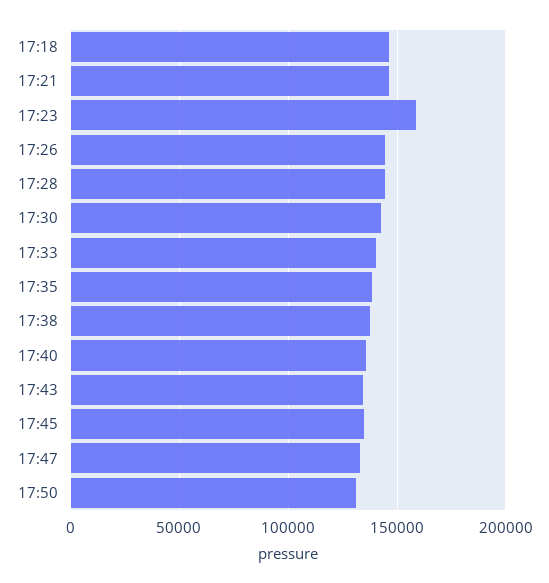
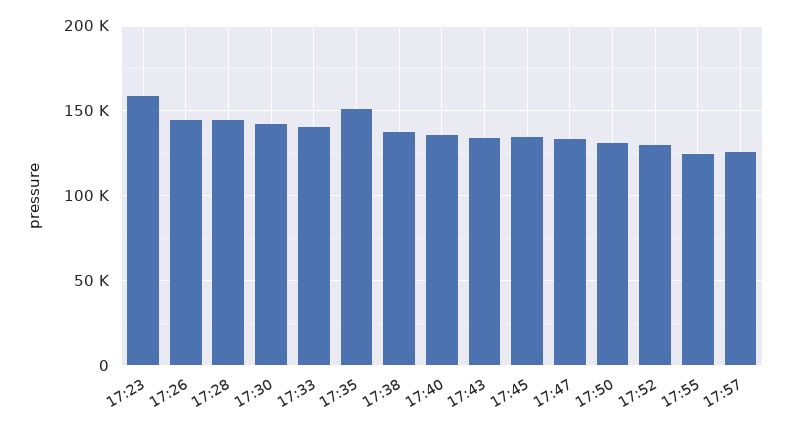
17:18: 145000 -> none
17:21: 145000 -> none
17:35: 140000 -> 150000
17:52: none -> 130000
17:55: none -> 125000
17:57: none -> 125000

